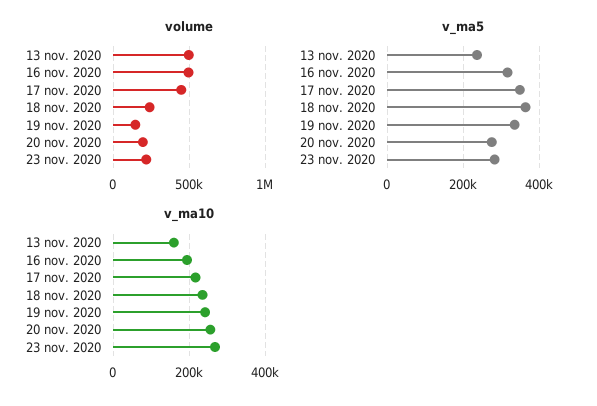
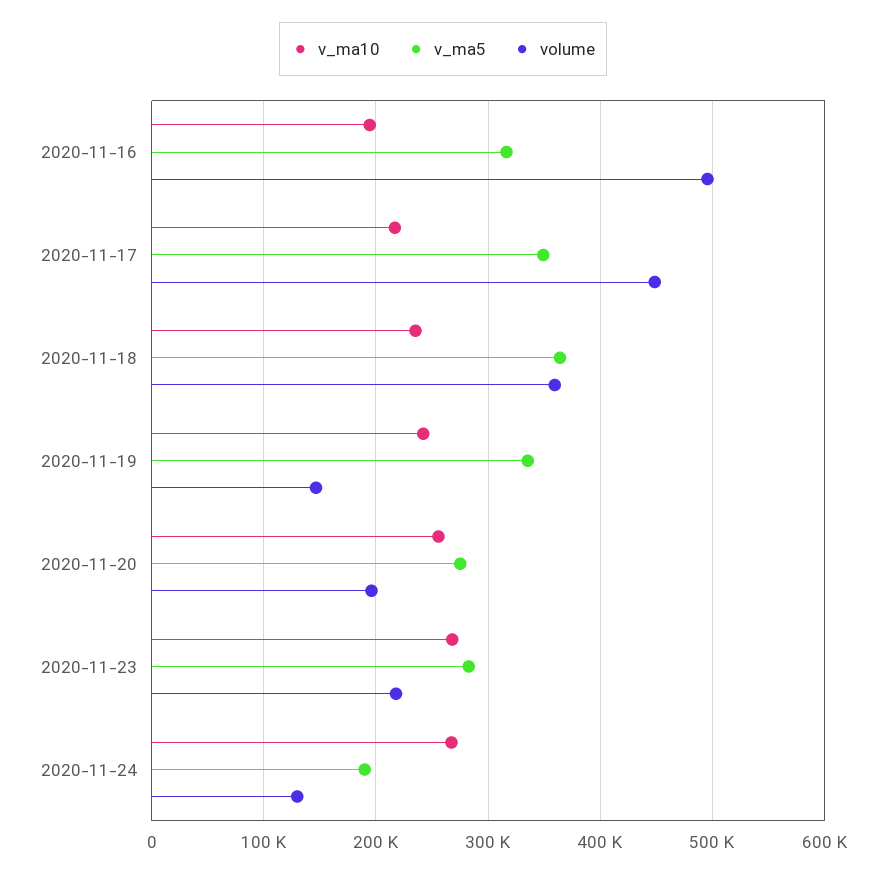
volume, 13 nov. 2020: 500000 -> none
volume, 18 nov. 2020: 250000 -> 360000
v_ma5, 13 nov. 2020: 240000 -> none
v_ma10, 13 nov. 2020: 160000 -> none
v_ma10, 2020-11-24: none -> 270000
v_ma5, 2020-11-24: none -> 190000
volume, 2020-11-24: none -> 130000

